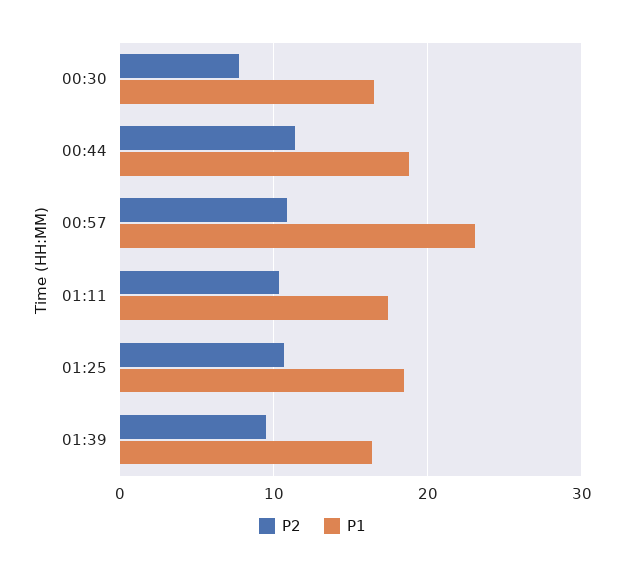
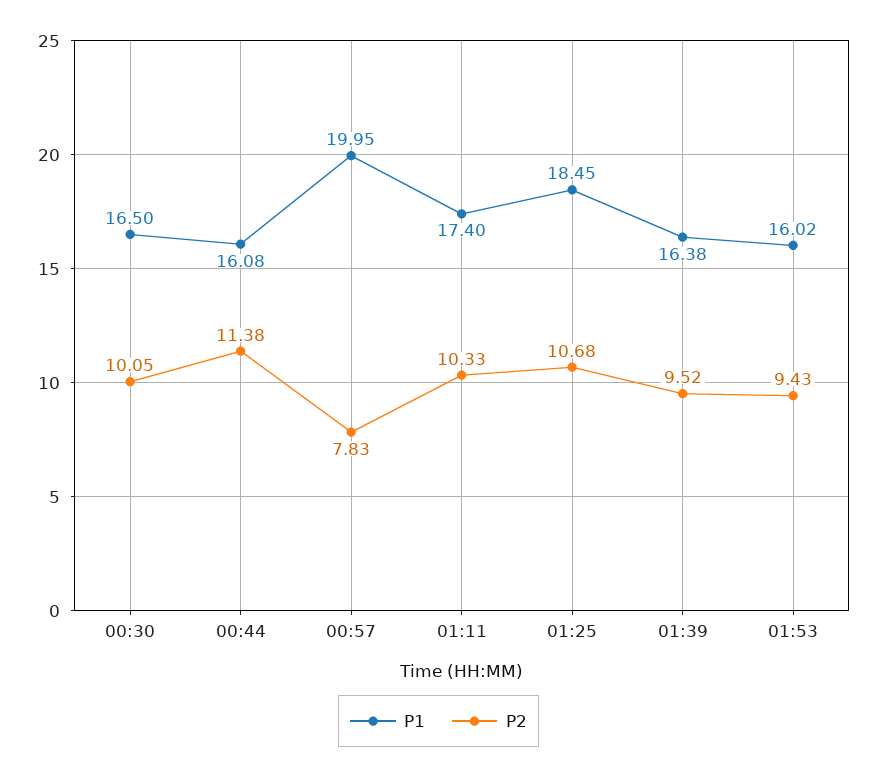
P2, 00:30: 8 -> 10.05
P1, 00:44: 19 -> 16.08
P2, 00:57: 11 -> 7.83
P1, 00:57: 23 -> 19.95
P1, 01:53: none -> 16.02
P2, 01:53: none -> 9.43

